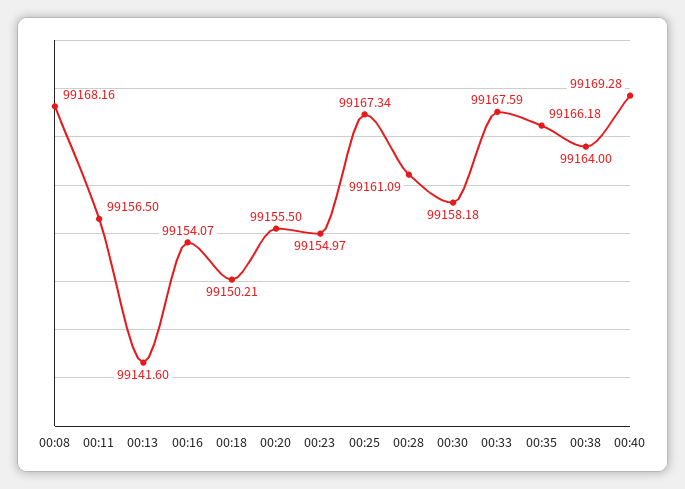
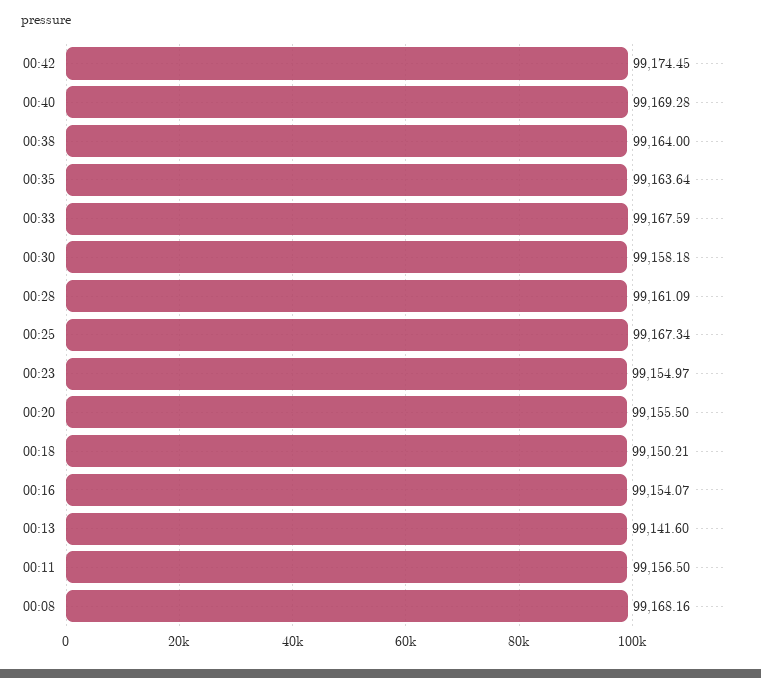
00:35: 99166.18 -> 99163.64
00:42: none -> 99174.45

